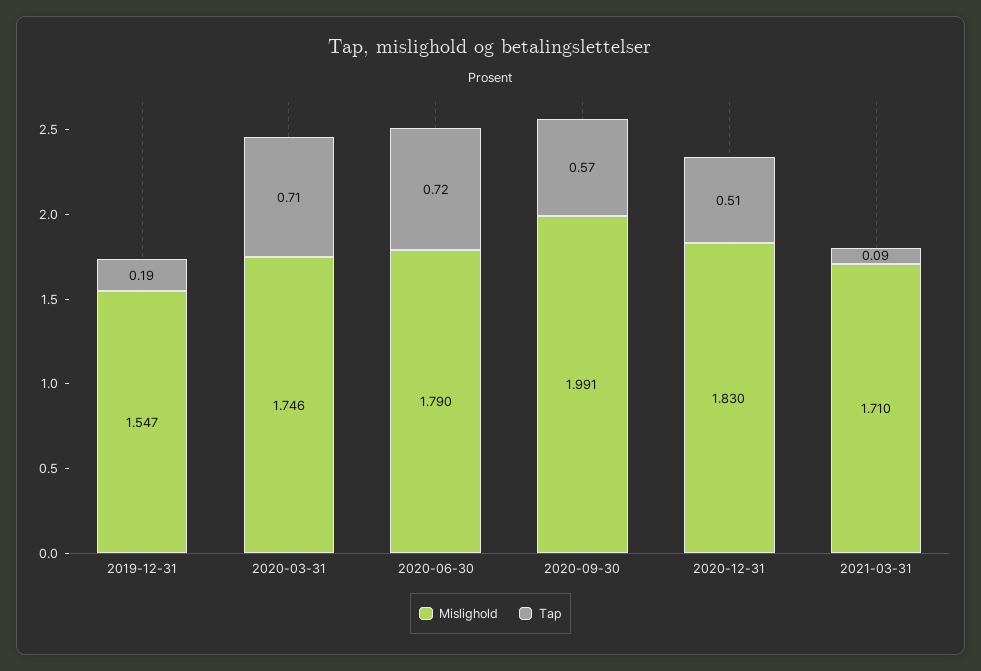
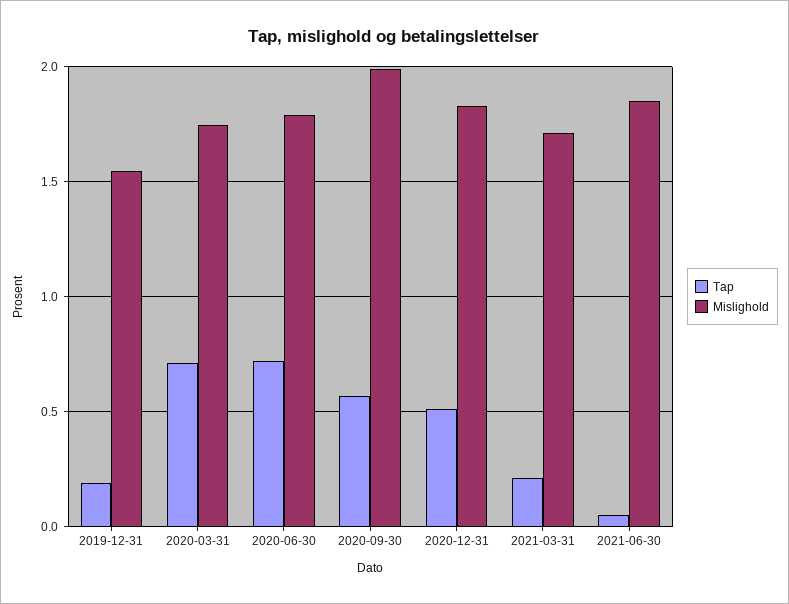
Tap, 2021-03-31: 0.09 -> 0.2
Tap, 2021-06-30: none -> 0.05
Mislighold, 2021-06-30: none -> 1.85

